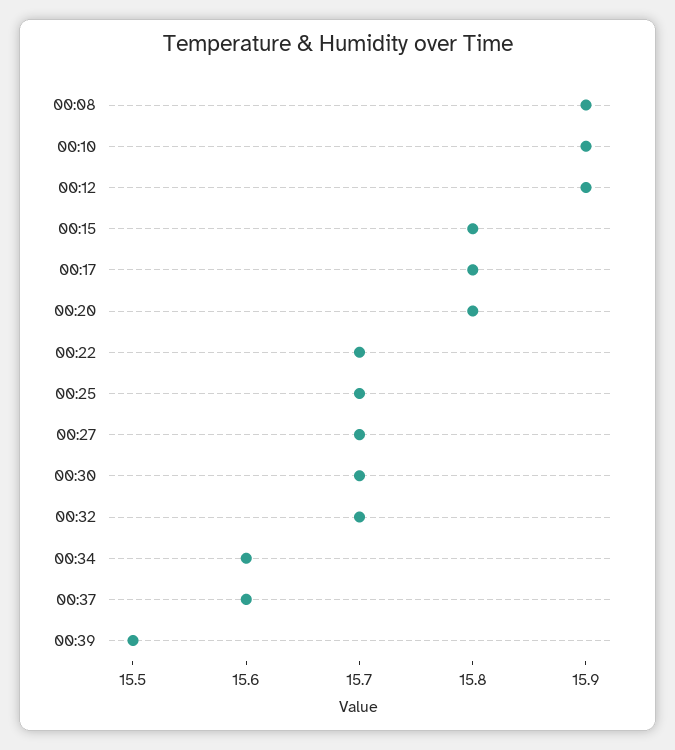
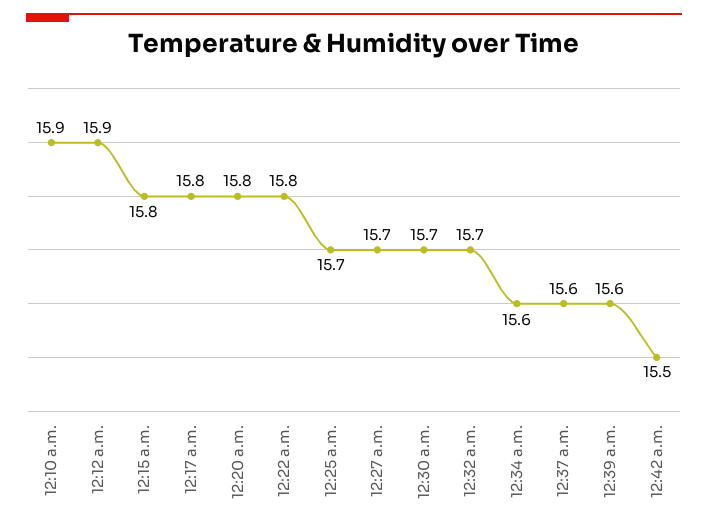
00:08: 15.9 -> none
00:22: 15.7 -> 15.8
00:39: 15.5 -> 15.6
12:42 a.m.: none -> 15.5

